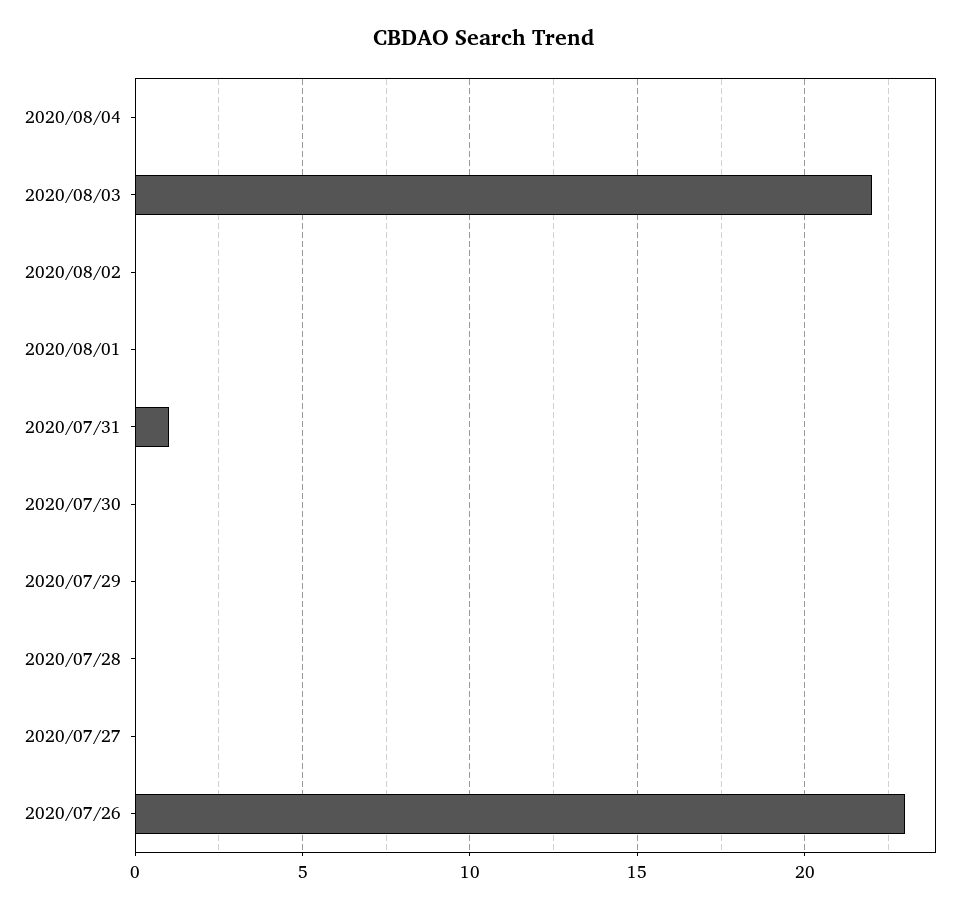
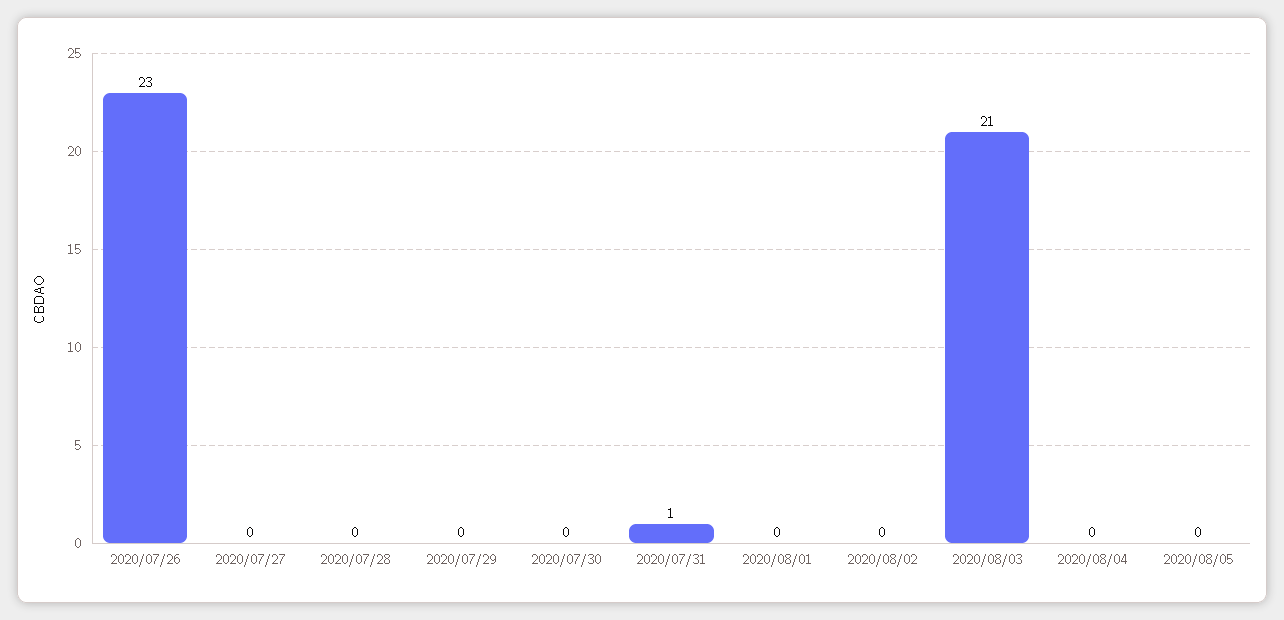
2020/08/03: 22 -> 21
2020/08/05: none -> 0

